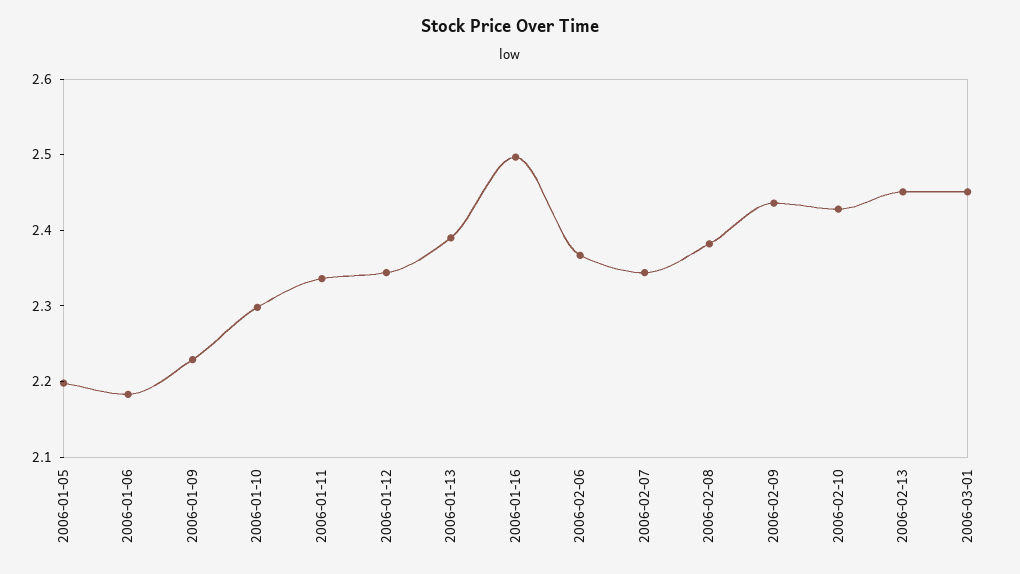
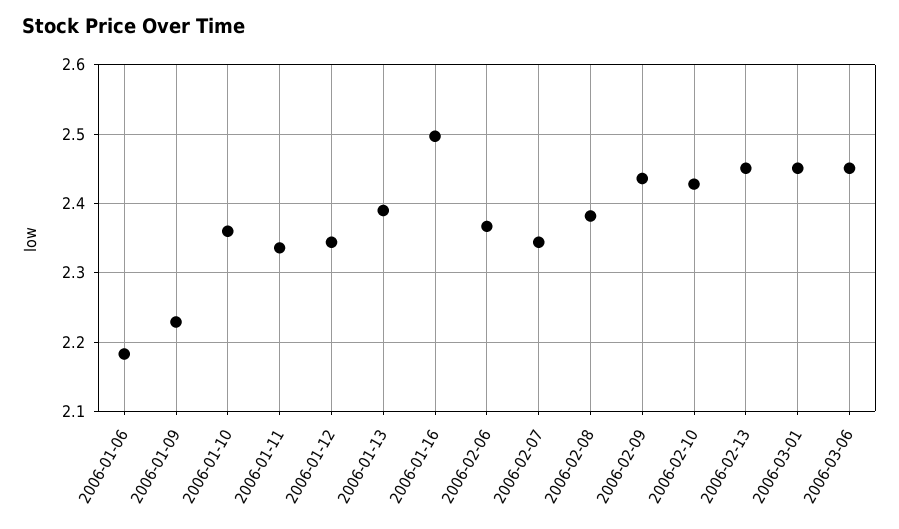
2006-01-05: 2.2 -> none
2006-01-10: 2.3 -> 2.36
2006-03-06: none -> 2.45

